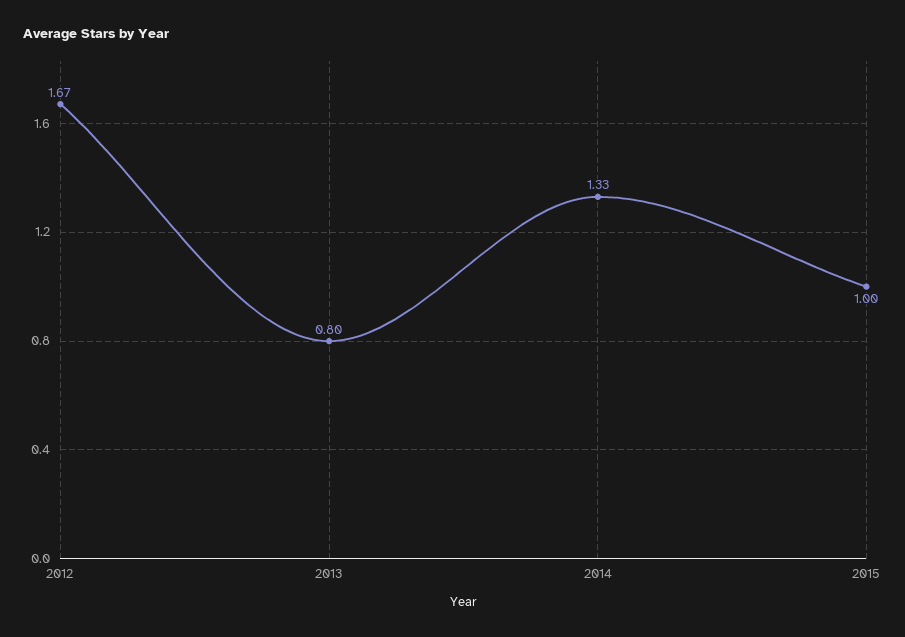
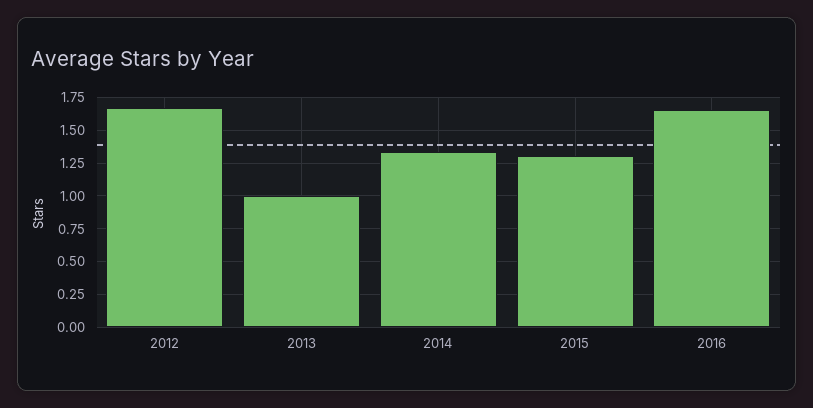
2013: 0.8 -> 1
2015: 1 -> 1.3
2016: none -> 1.65

